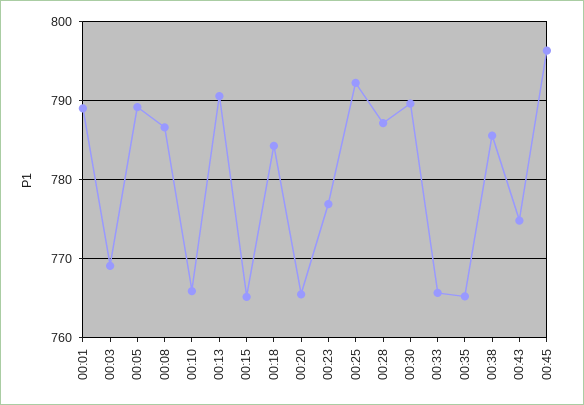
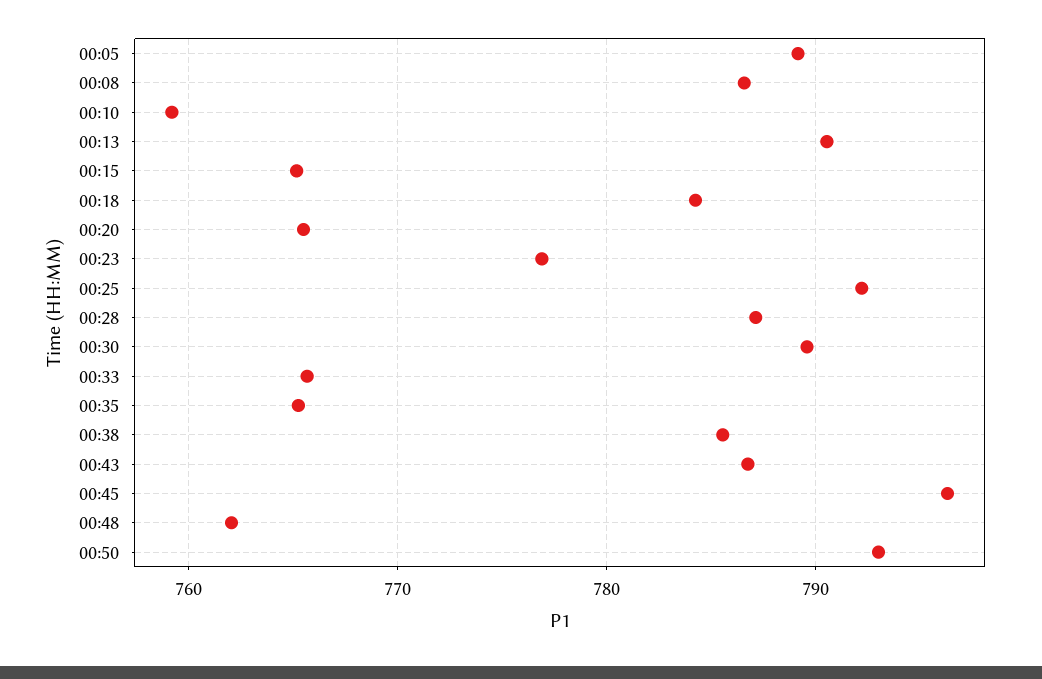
00:01: 789 -> none
00:03: 769 -> none
00:10: 766 -> 759
00:43: 775 -> 787
00:48: none -> 762
00:50: none -> 793

